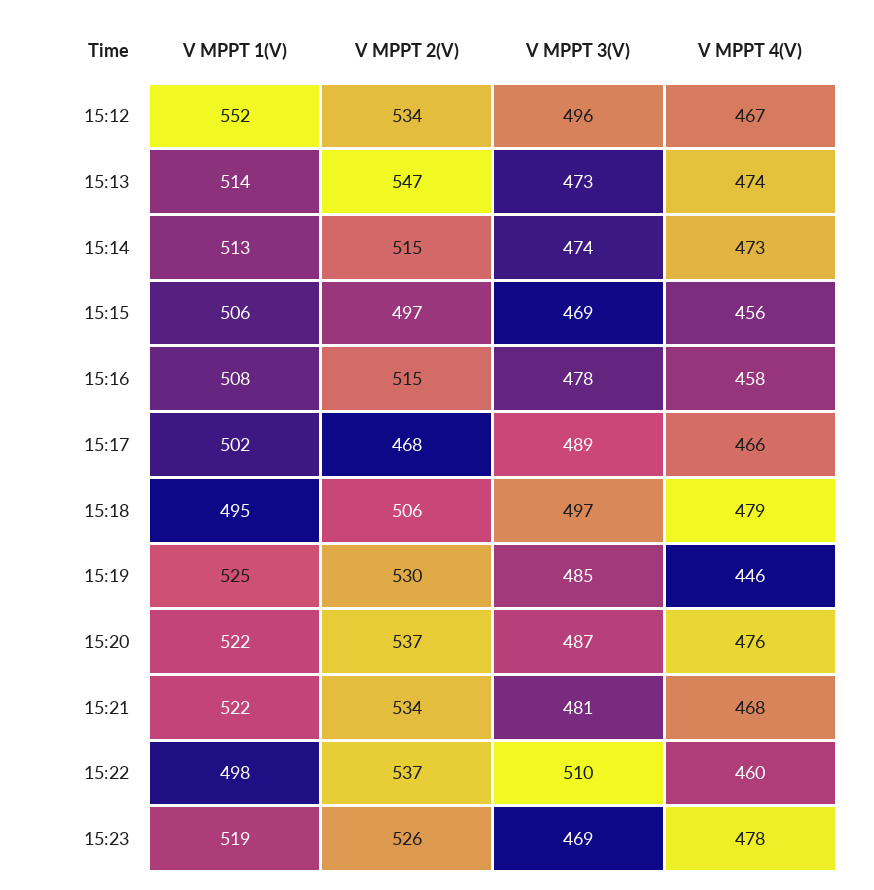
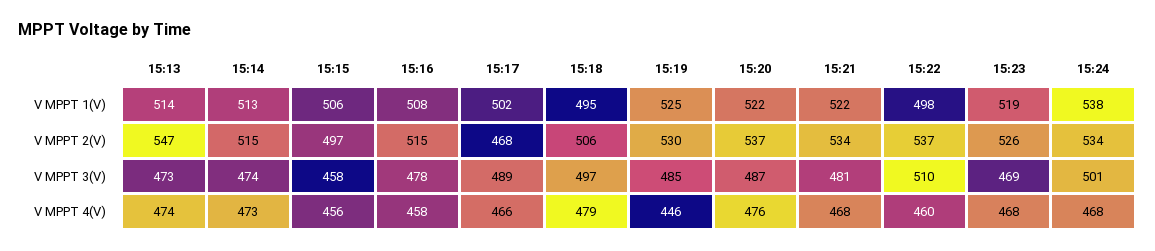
V MPPT 1(V), 15:12: 552 -> none
V MPPT 2(V), 15:12: 534 -> none
V MPPT 3(V), 15:12: 496 -> none
V MPPT 4(V), 15:12: 467 -> none
V MPPT 3(V), 15:15: 469 -> 458
V MPPT 4(V), 15:23: 478 -> 468
V MPPT 1(V), 15:24: none -> 538
V MPPT 2(V), 15:24: none -> 534
V MPPT 3(V), 15:24: none -> 501
V MPPT 4(V), 15:24: none -> 468

